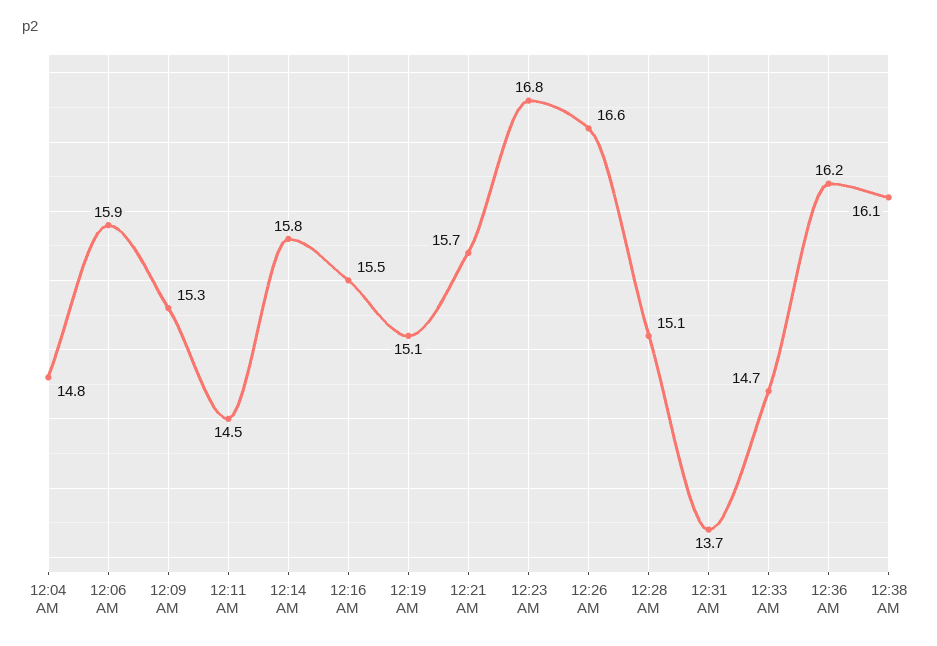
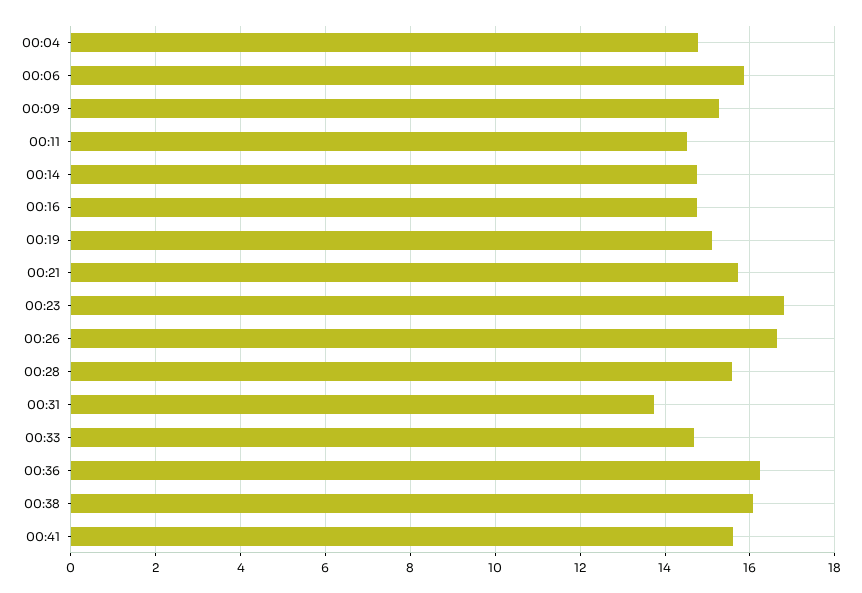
12:14 AM: 15.8 -> 14.8
12:16 AM: 15.5 -> 14.8
12:28 AM: 15.1 -> 15.6
00:41: none -> 15.6

